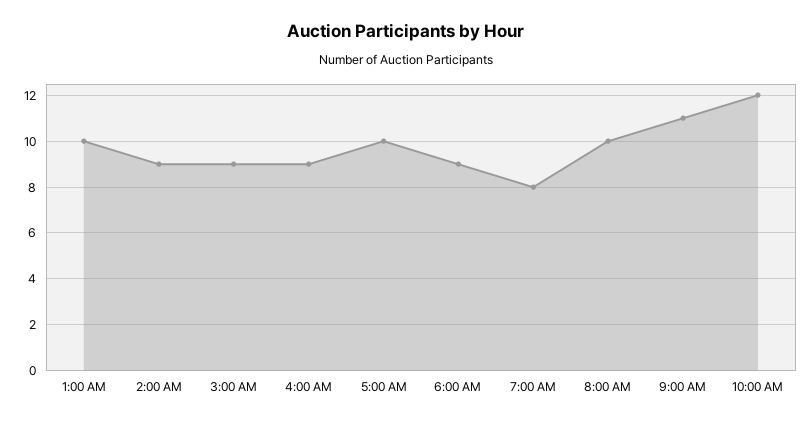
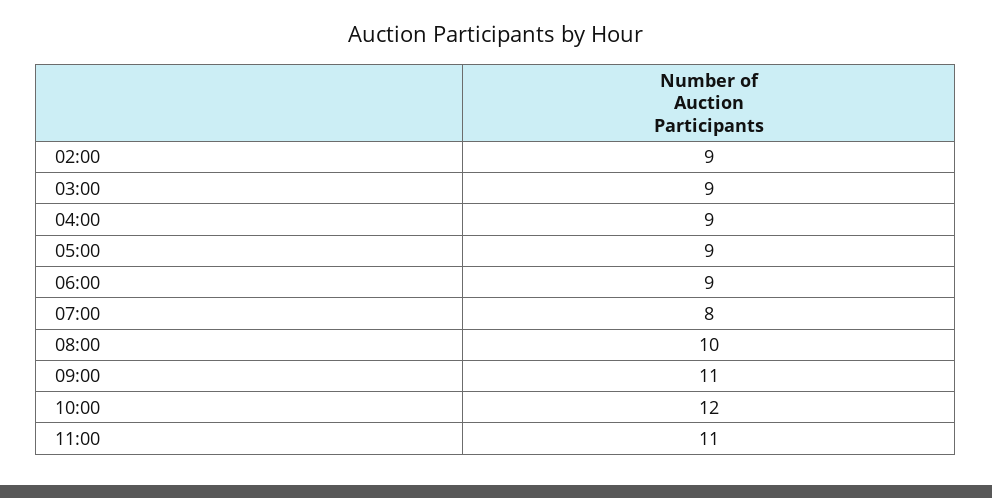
1:00 AM: 10 -> none
5:00 AM: 10 -> 9
11:00: none -> 11

